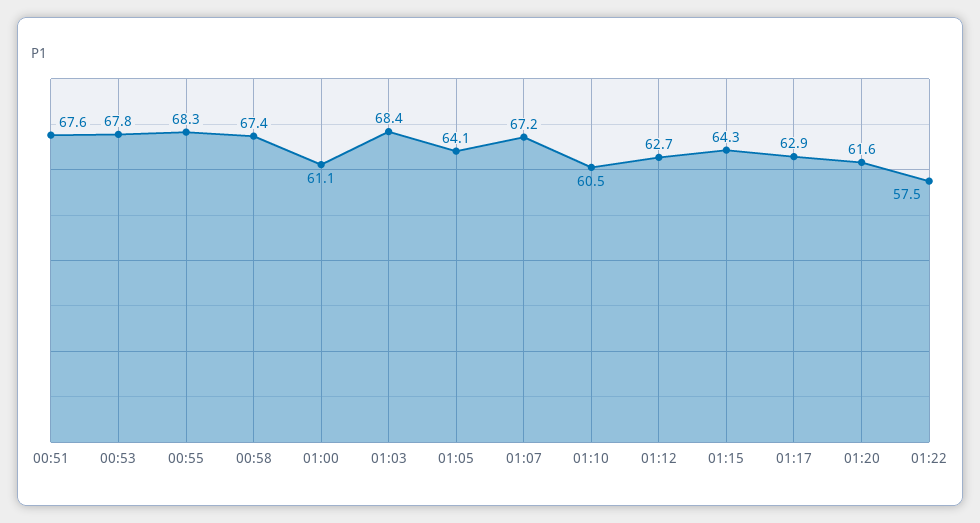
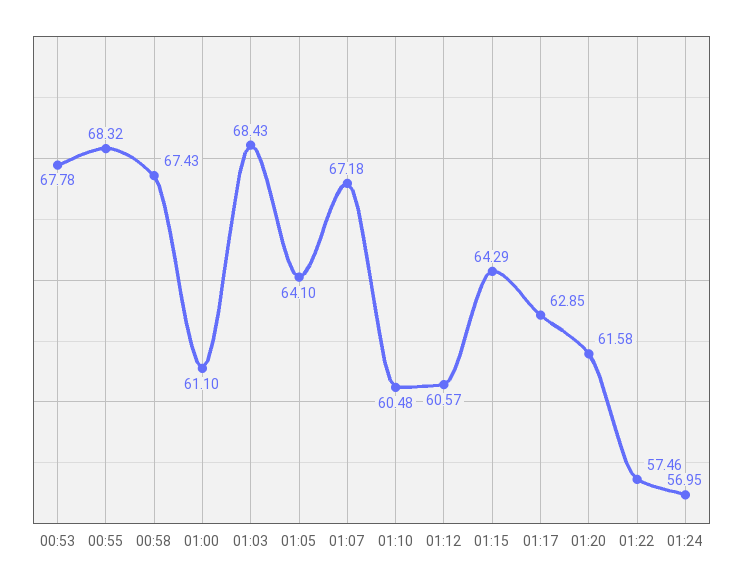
00:51: 67.6 -> none
01:12: 62.7 -> 60.57
01:24: none -> 56.95

